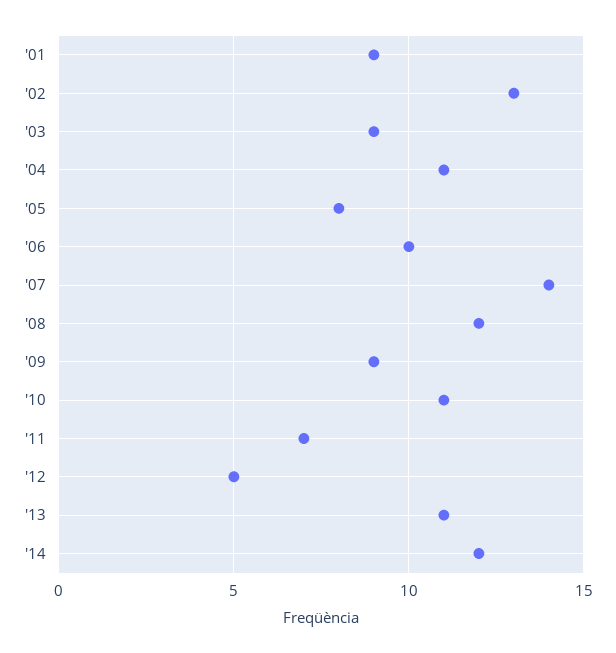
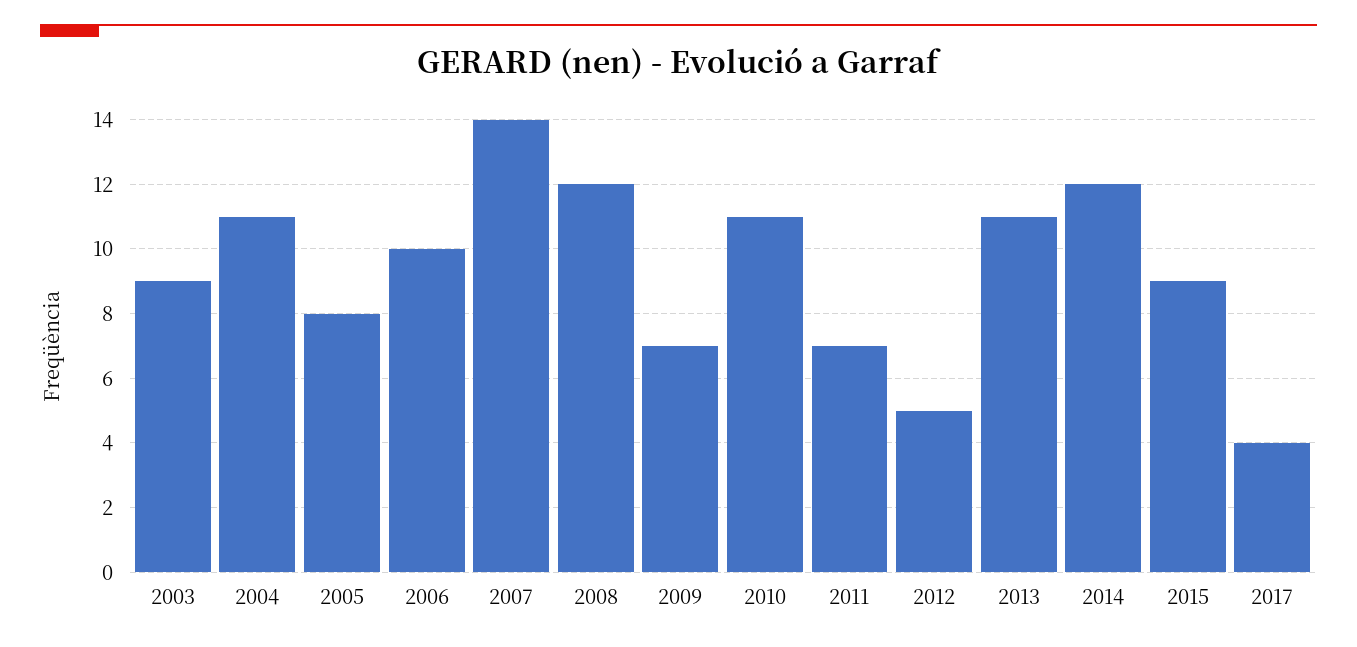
'01: 9 -> none
'02: 13 -> none
'09: 9 -> 7
2015: none -> 9
2017: none -> 4

